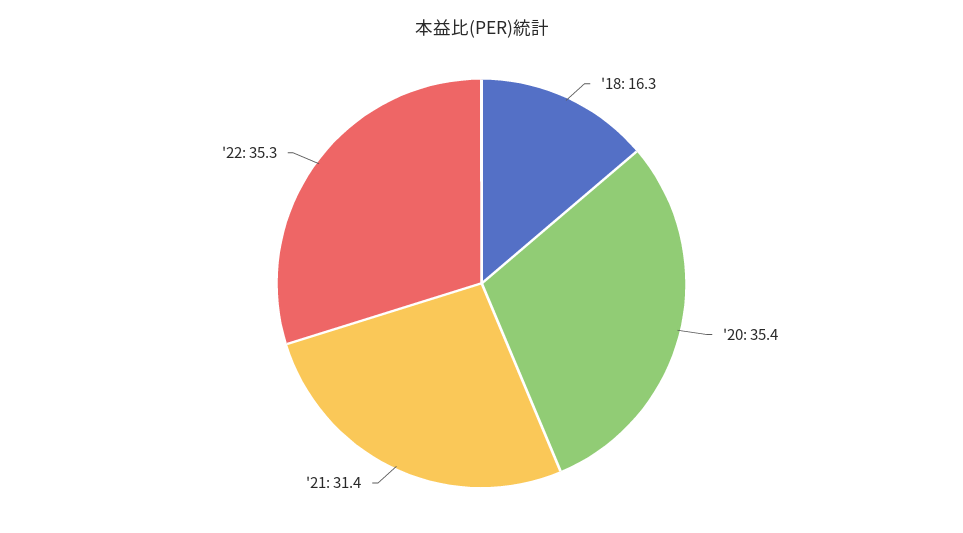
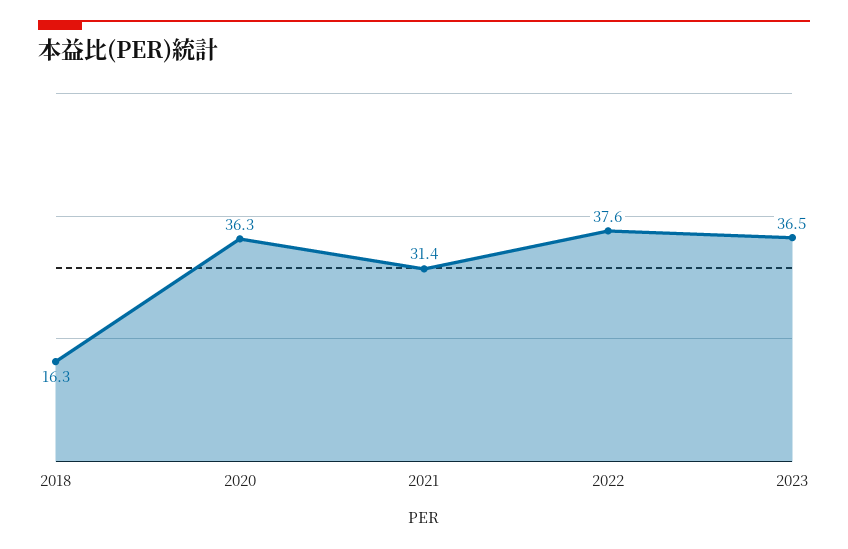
'20: 35.4 -> 36.3
'22: 35.3 -> 37.6
2023: none -> 36.5

